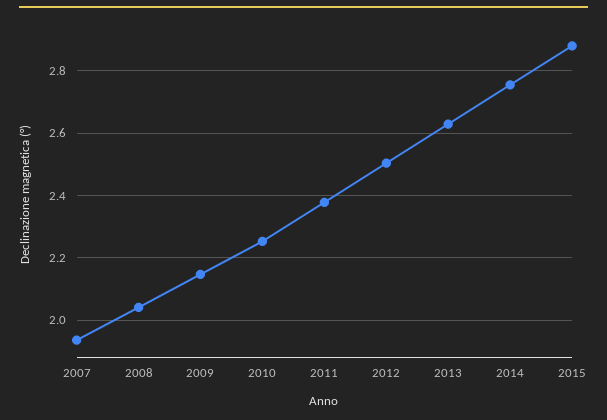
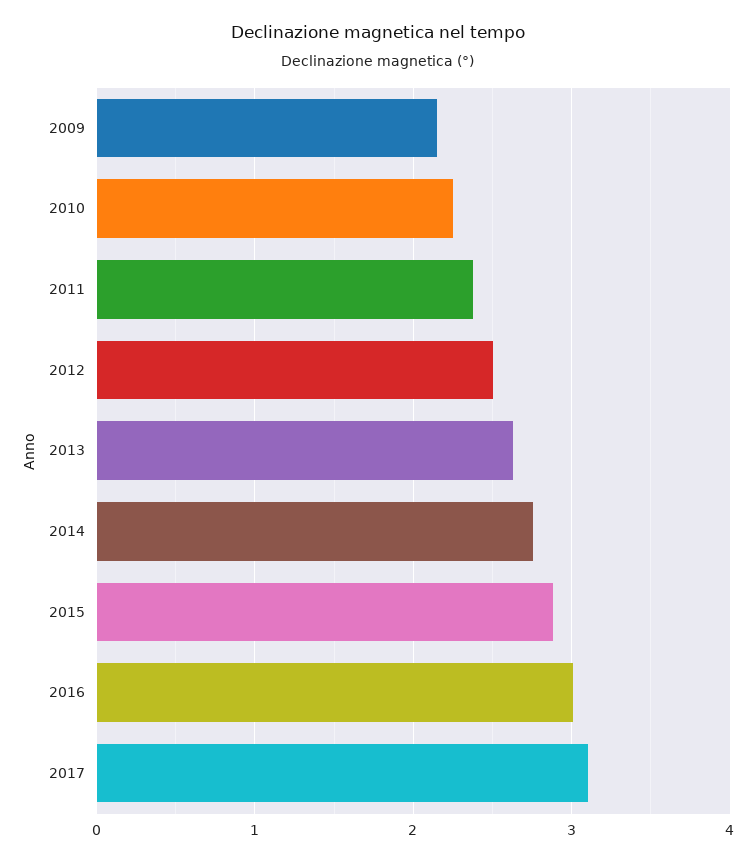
2007: 1.94 -> none
2008: 2.04 -> none
2016: none -> 3
2017: none -> 3.1

